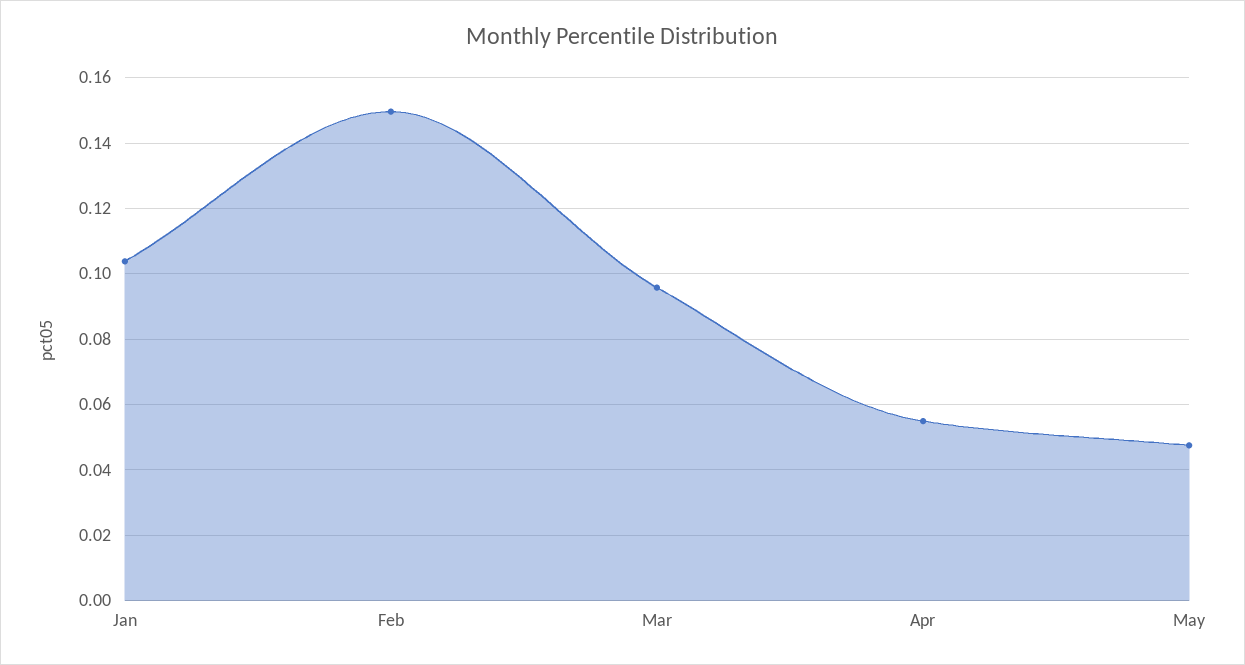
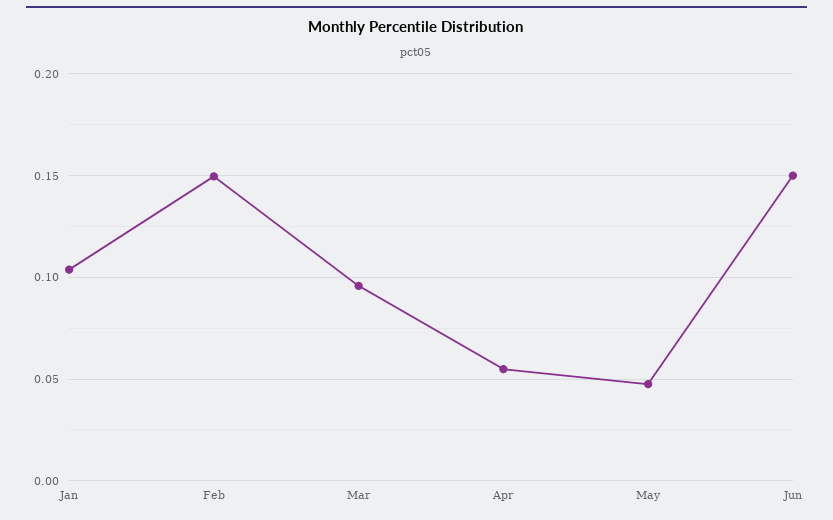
Jun: none -> 0.15

